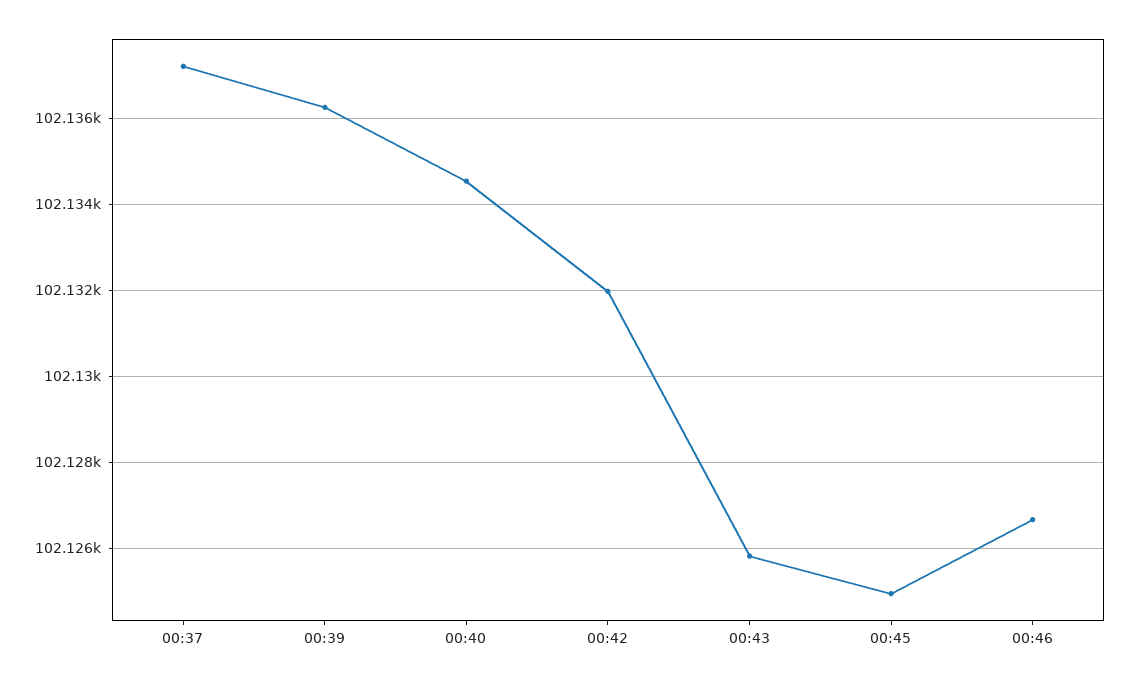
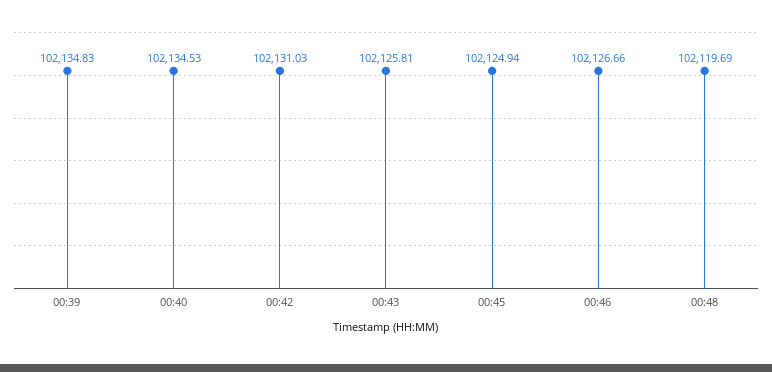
00:37: 102137.2 -> none
00:39: 102136.2 -> 102134.83
00:42: 102132 -> 102131.03
00:48: none -> 102119.69

